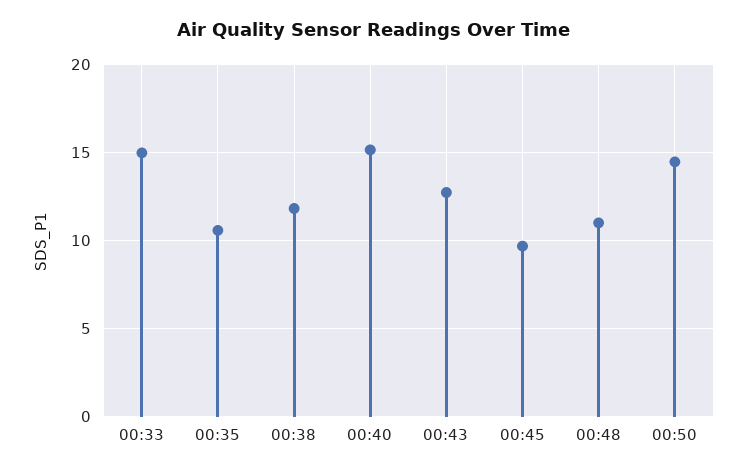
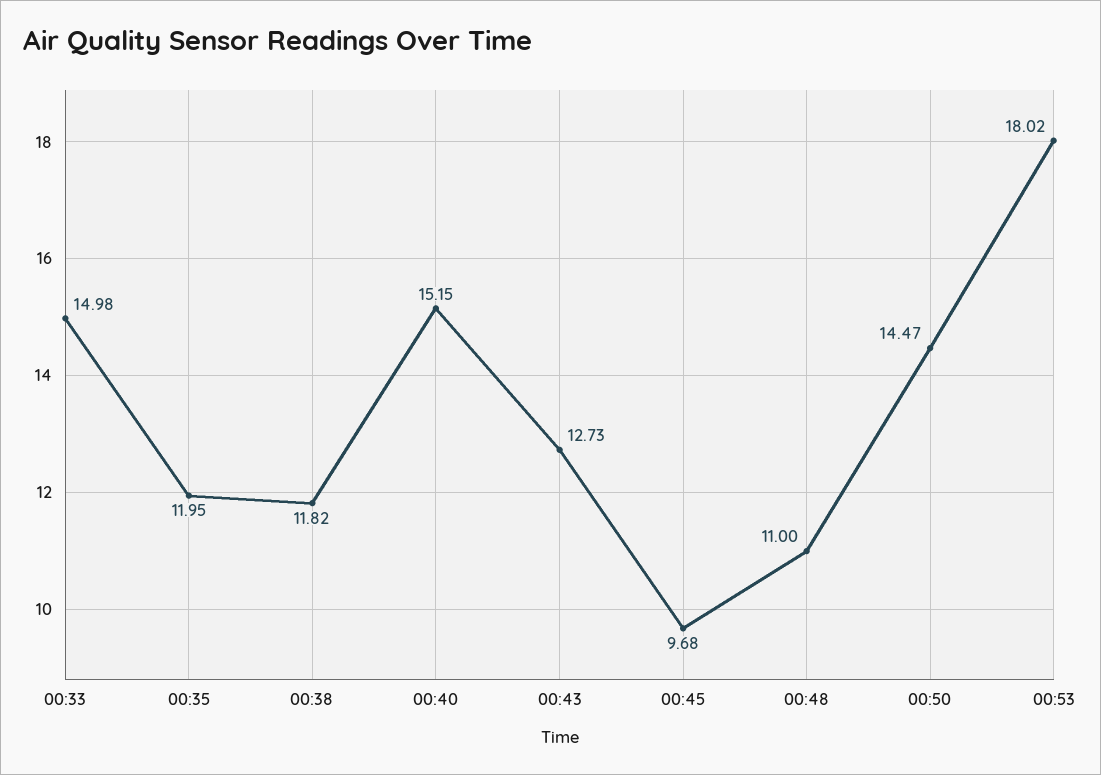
00:35: 10.5 -> 11.95
00:53: none -> 18.02

